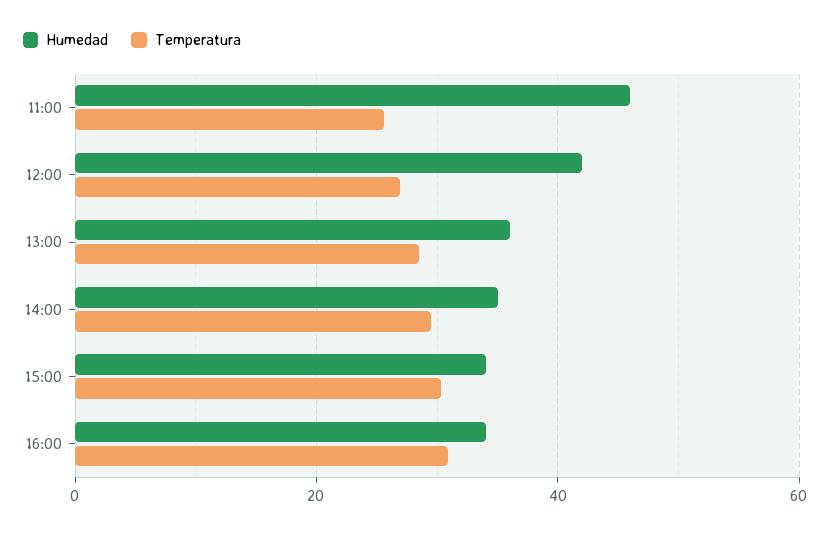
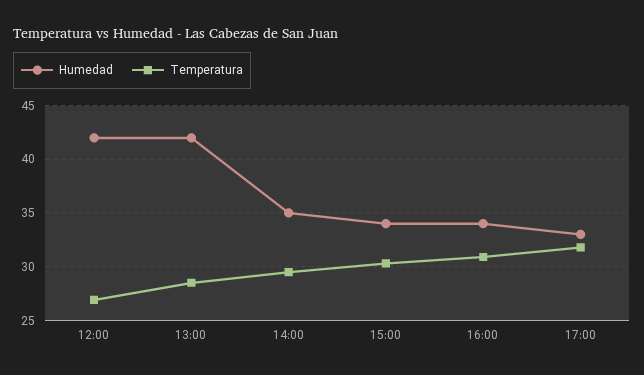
Humedad, 11:00: 46 -> none
Temperatura, 11:00: 26 -> none
Humedad, 13:00: 36 -> 42
Humedad, 17:00: none -> 33
Temperatura, 17:00: none -> 32

